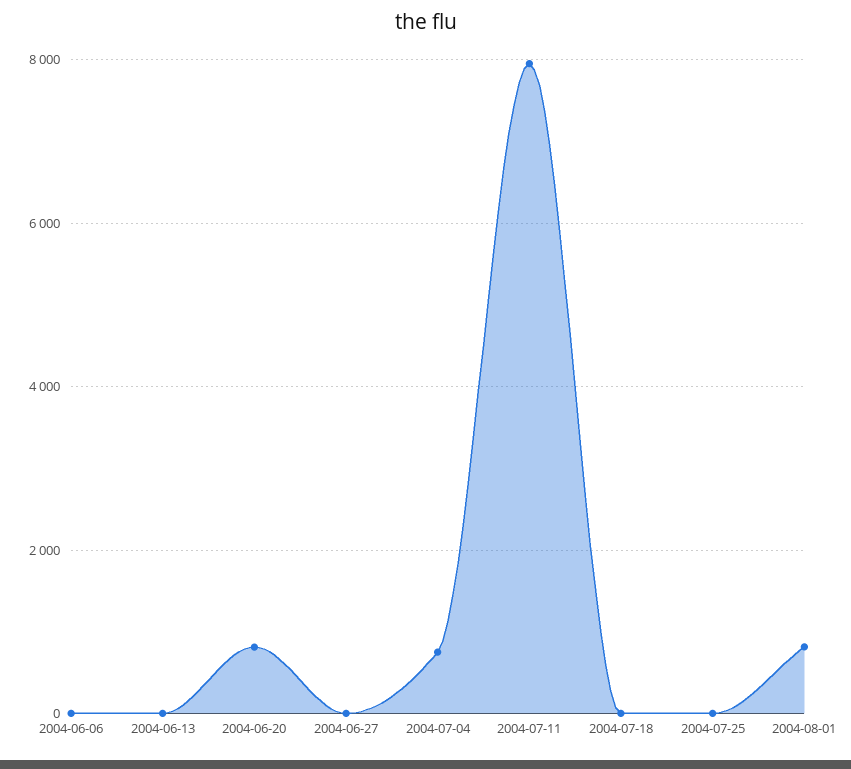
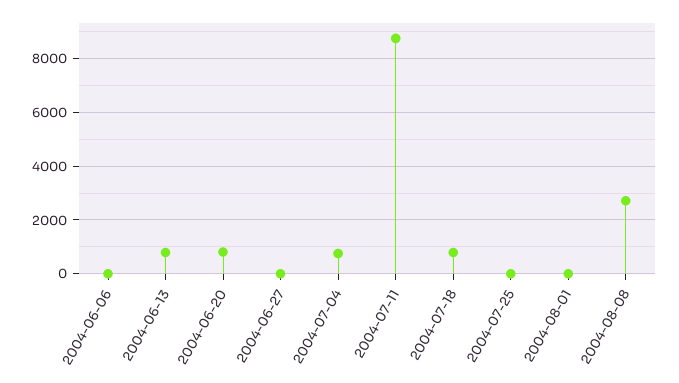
2004-06-13: 0 -> 750
2004-07-11: 8000 -> 8750
2004-07-18: 0 -> 750
2004-08-01: 800 -> 0
2004-08-08: none -> 2750

